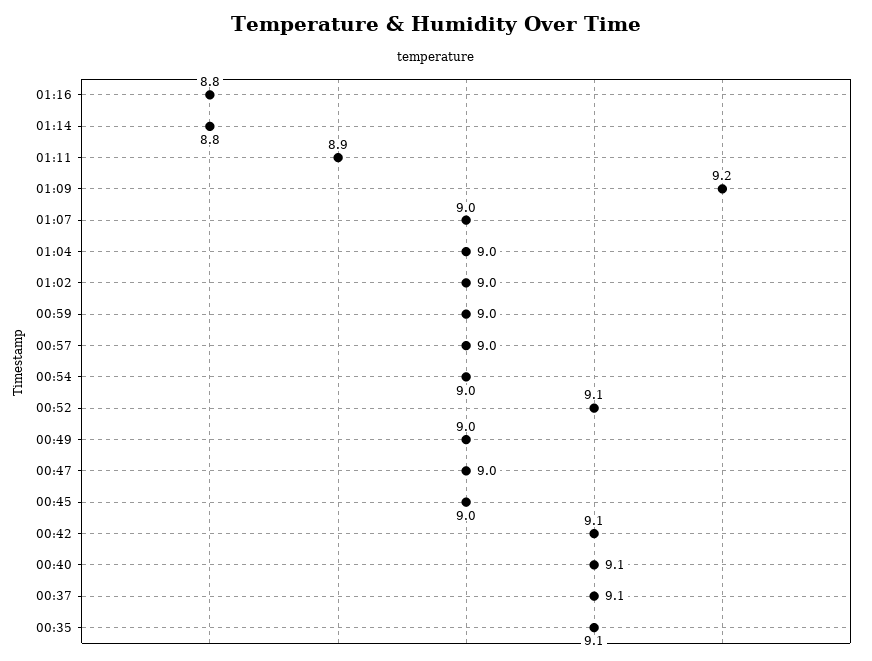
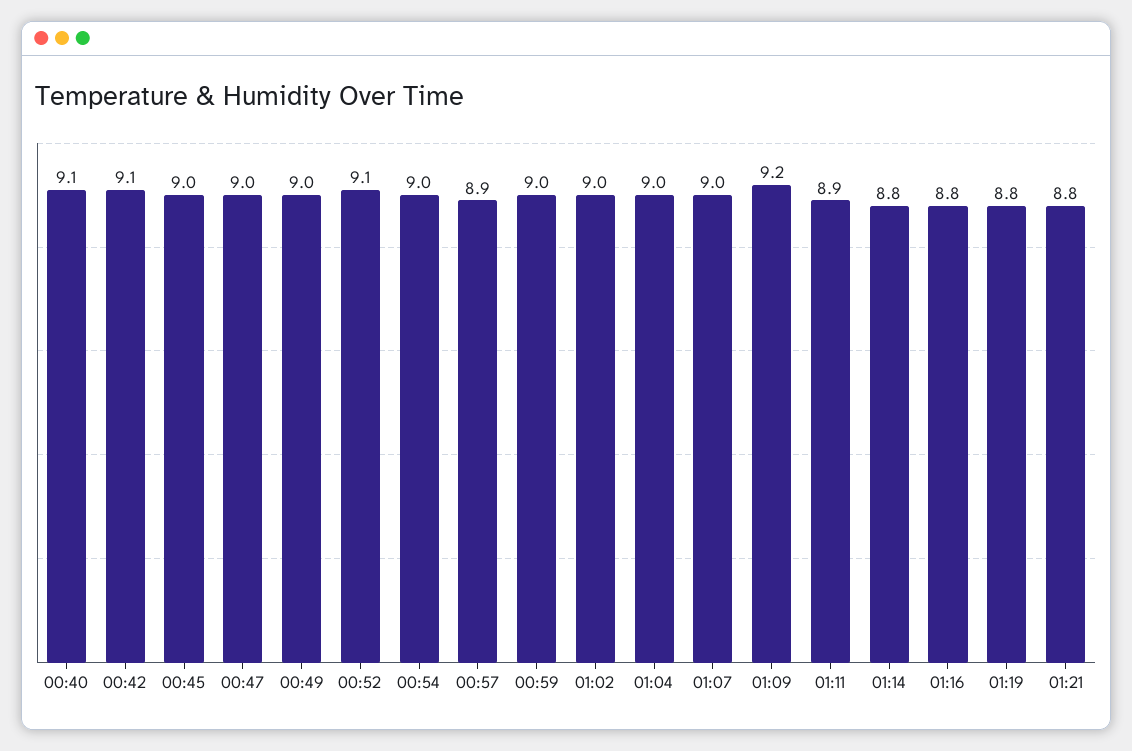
00:57: 9 -> 8.9
00:37: 9.1 -> none
00:35: 9.1 -> none
01:19: none -> 8.8
01:21: none -> 8.8

